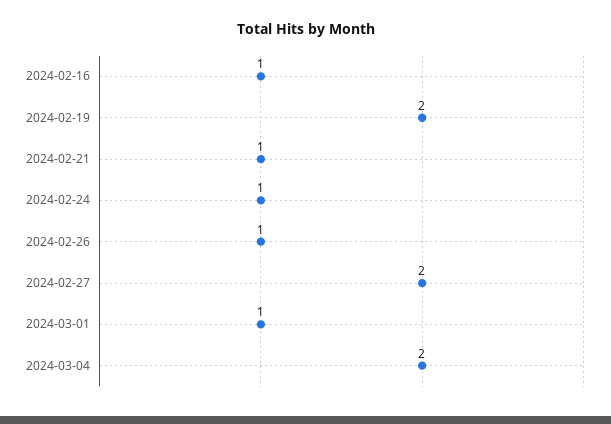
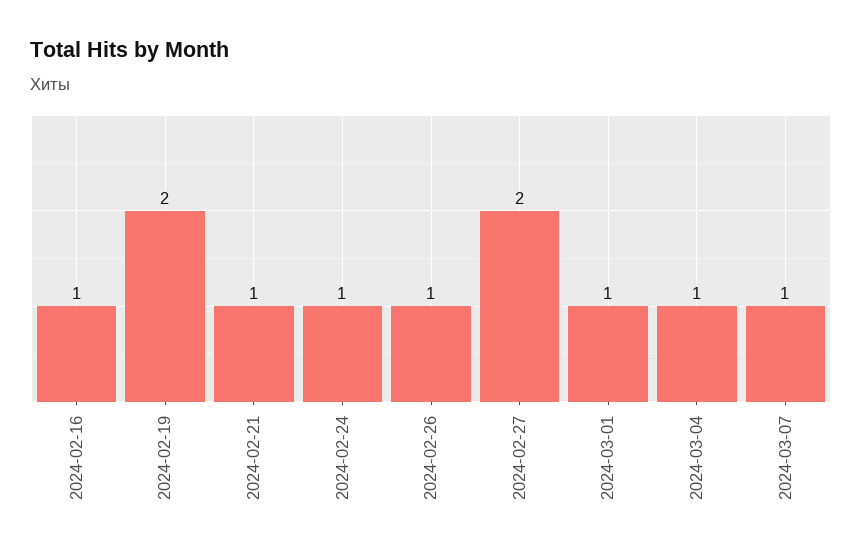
2024-03-04: 2 -> 1
2024-03-07: none -> 1

